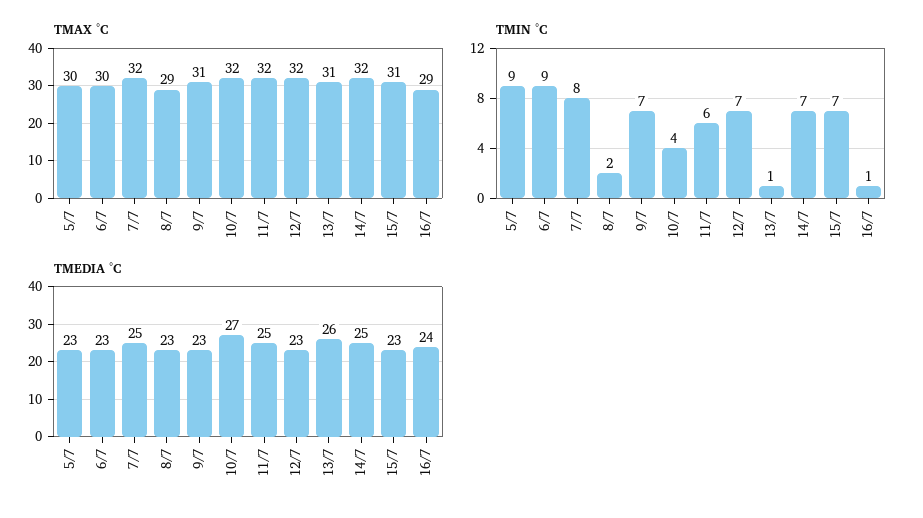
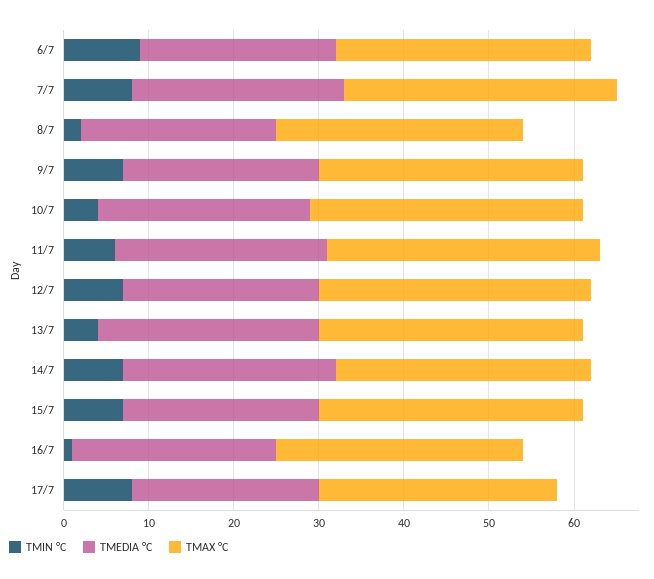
TMAX °C, 5/7: 30 -> none
TMAX °C, 14/7: 32 -> 30
TMIN °C, 5/7: 9 -> none
TMIN °C, 13/7: 1 -> 4
TMEDIA °C, 5/7: 23 -> none
TMEDIA °C, 10/7: 27 -> 25
TMIN °C, 17/7: none -> 8
TMEDIA °C, 17/7: none -> 22
TMAX °C, 17/7: none -> 28

